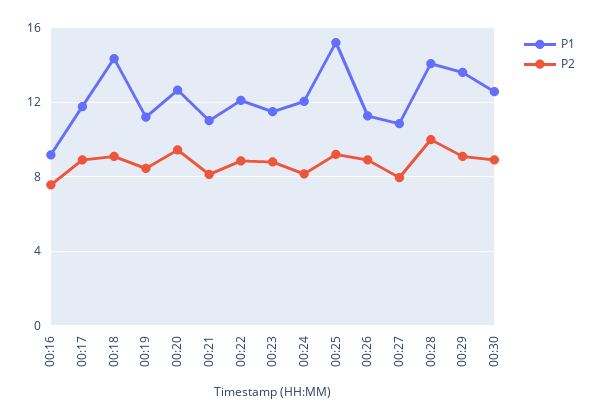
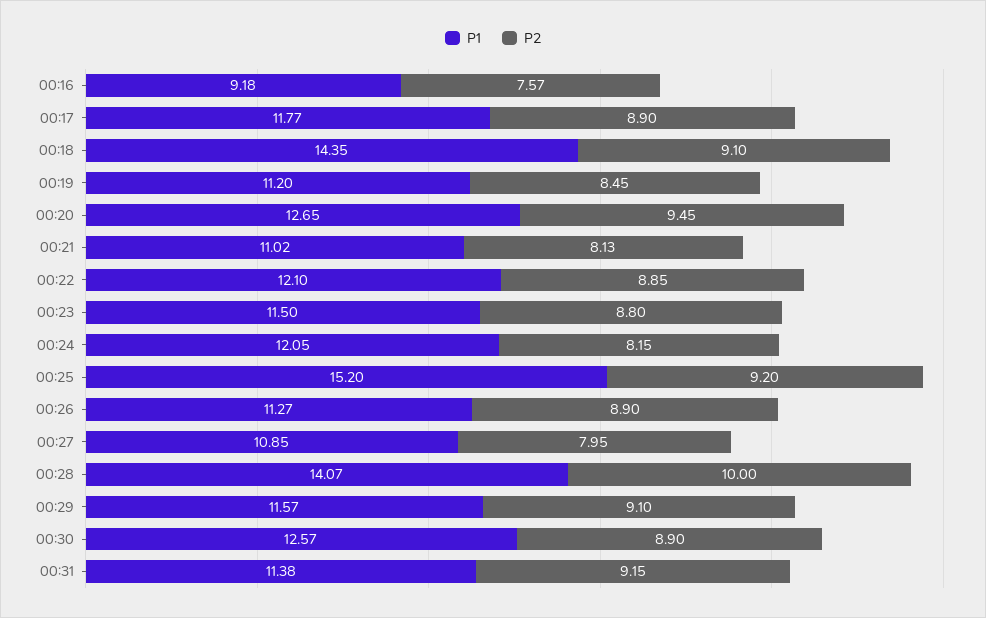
P1, 00:29: 13.5 -> 11.57
P1, 00:31: none -> 11.38
P2, 00:31: none -> 9.15

